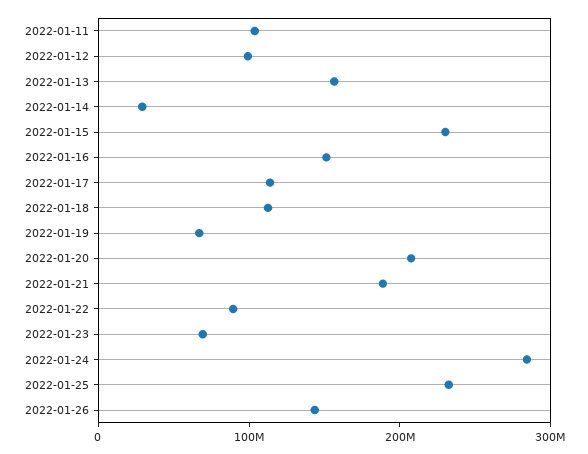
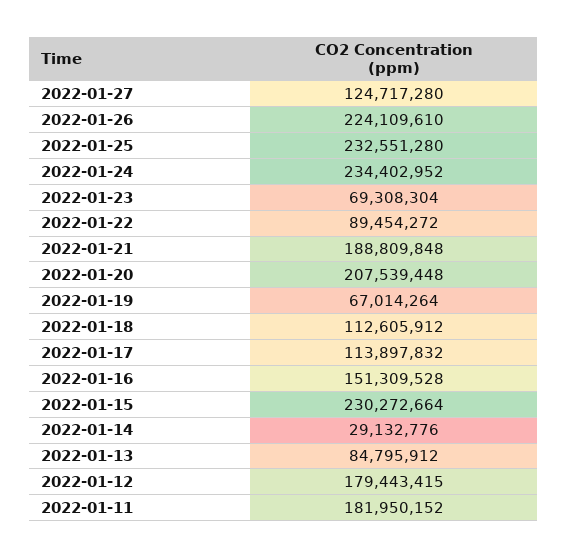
2022-01-11: 100000000 -> 181950152
2022-01-12: 100000000 -> 179443415
2022-01-13: 160000000 -> 84795912
2022-01-24: 280000000 -> 234402952
2022-01-26: 140000000 -> 224109610
2022-01-27: none -> 124717280

